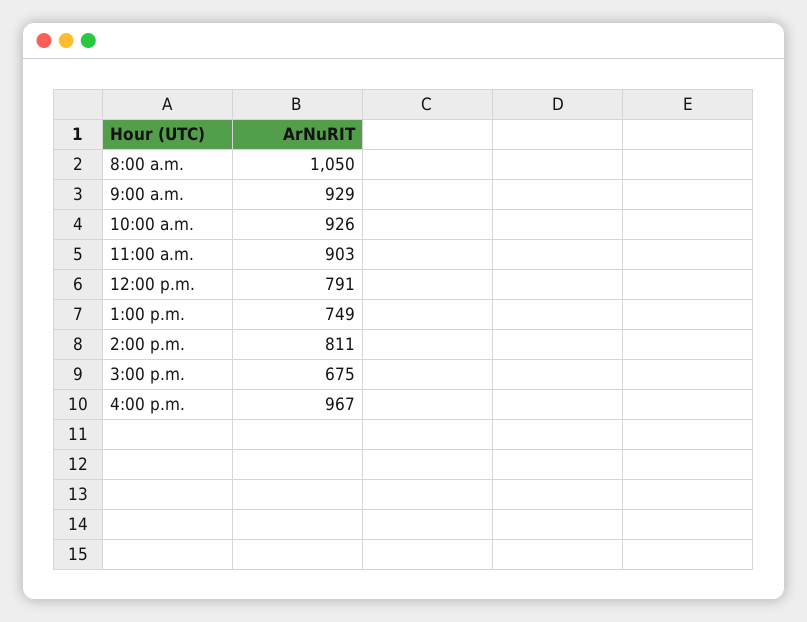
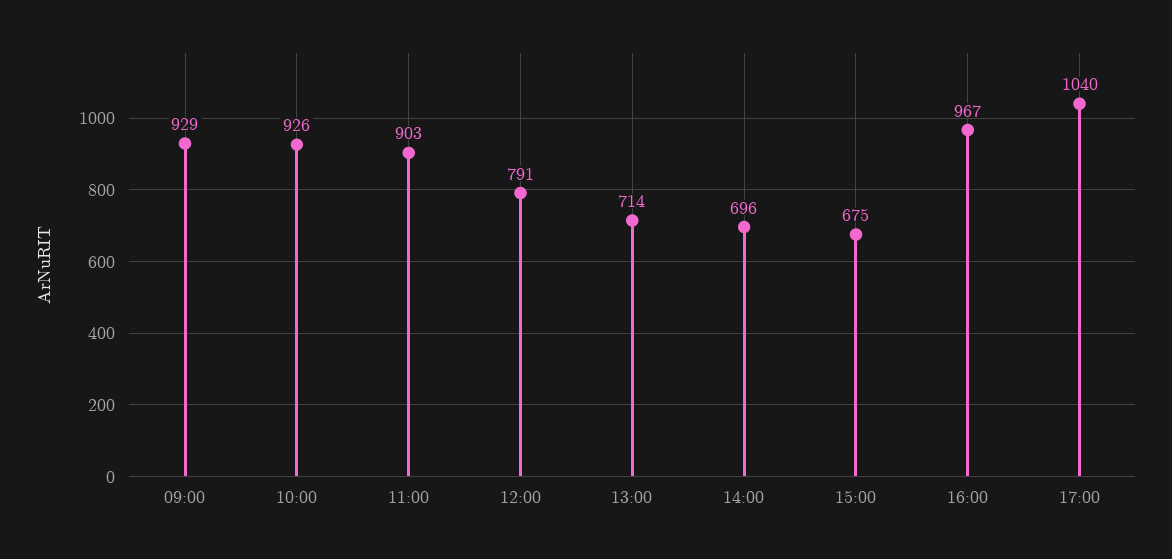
8:00 a.m.: 1050 -> none
1:00 p.m.: 749 -> 714
2:00 p.m.: 811 -> 696
17:00: none -> 1040

